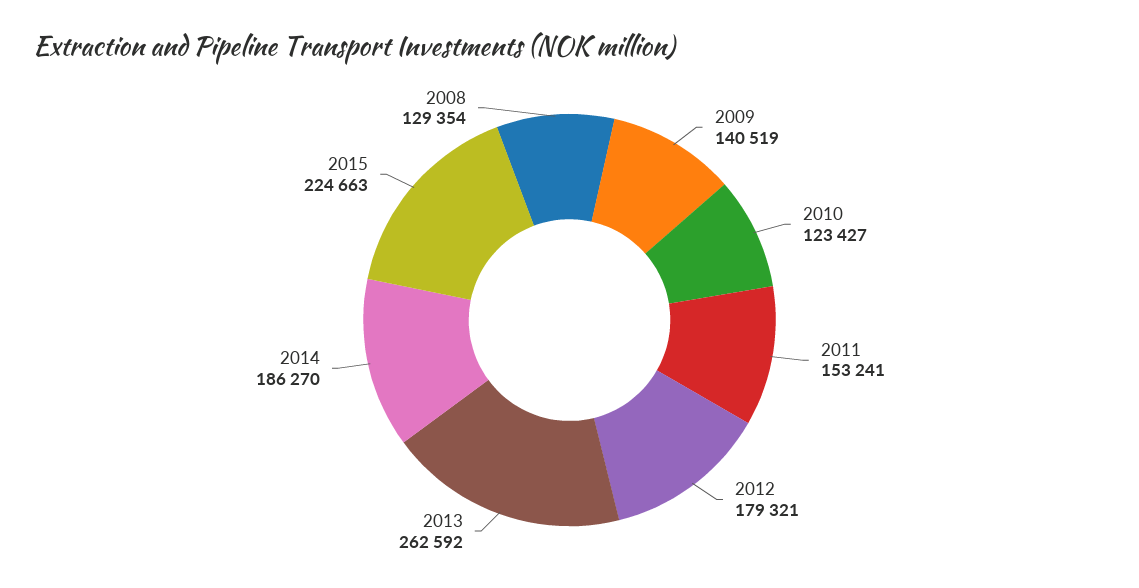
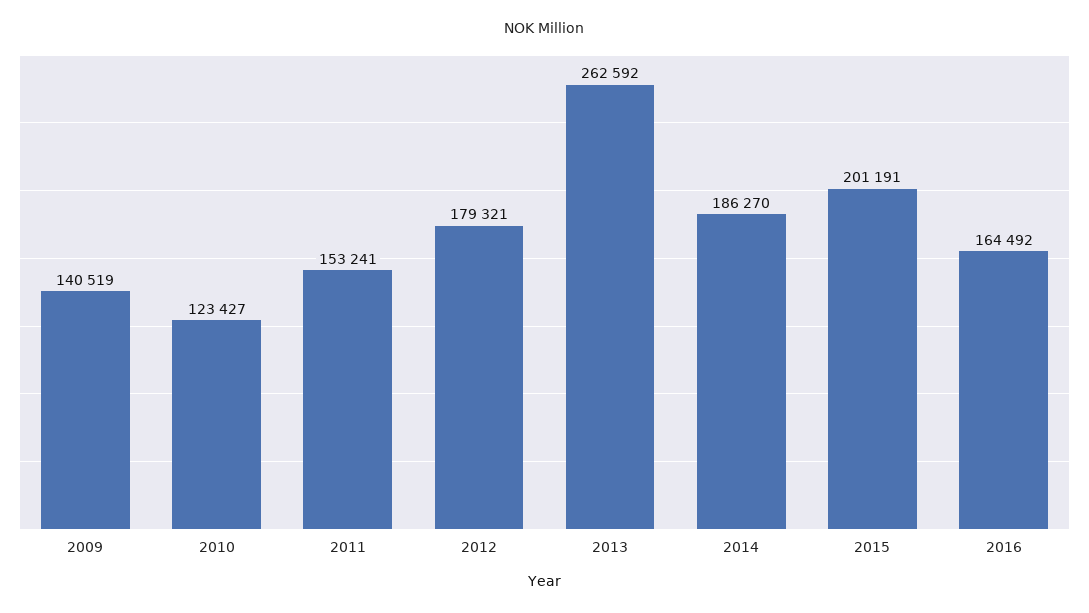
2015: 224663 -> 201191
2008: 129354 -> none
2016: none -> 164492

